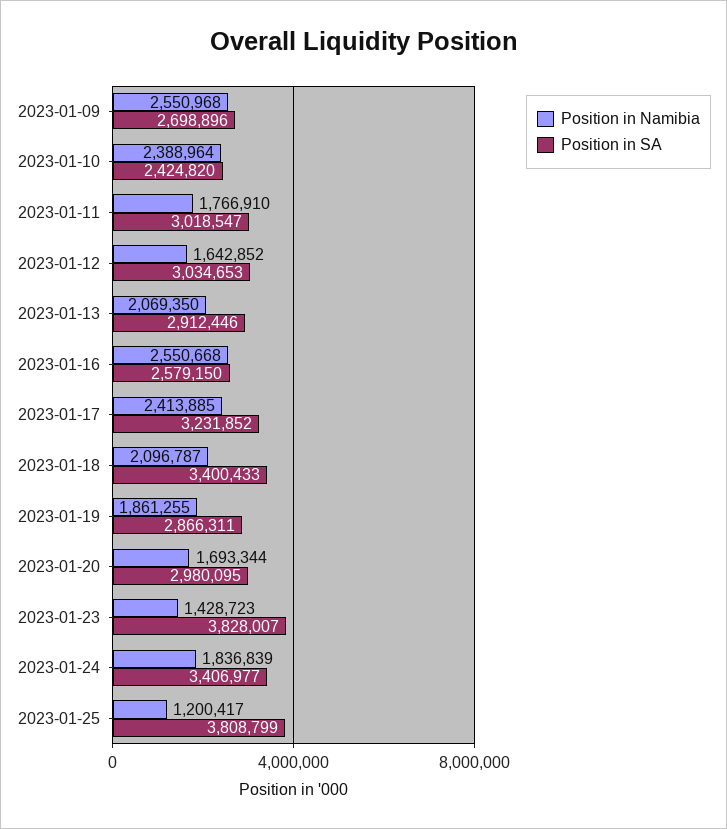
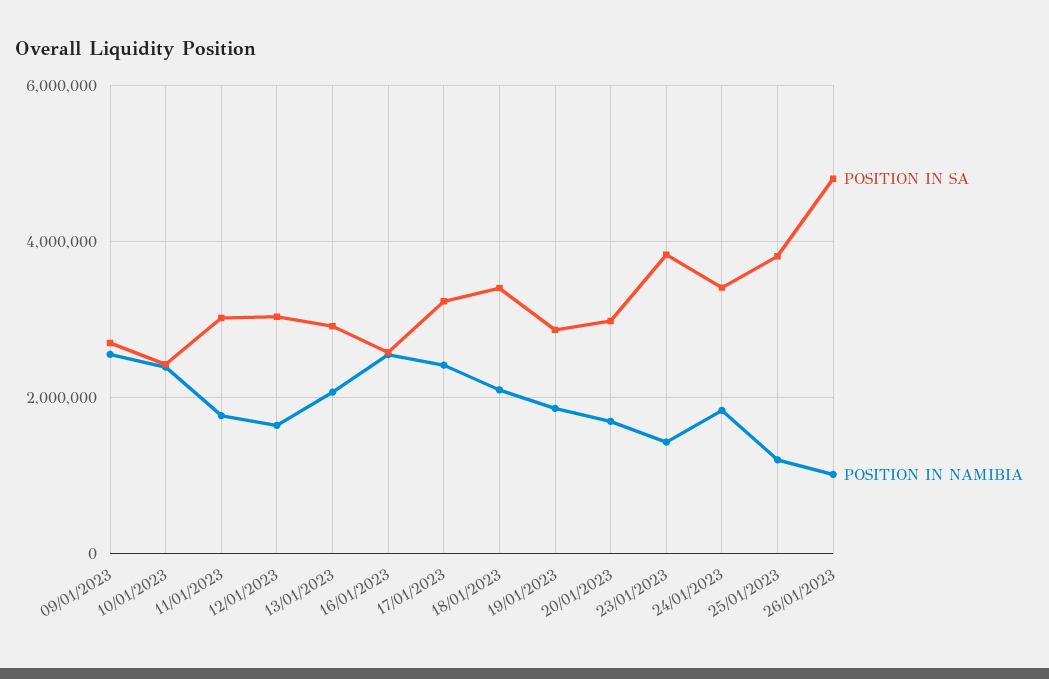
Position in SA, 26/01/2023: none -> 4800000
Position in Namibia, 26/01/2023: none -> 1000000

